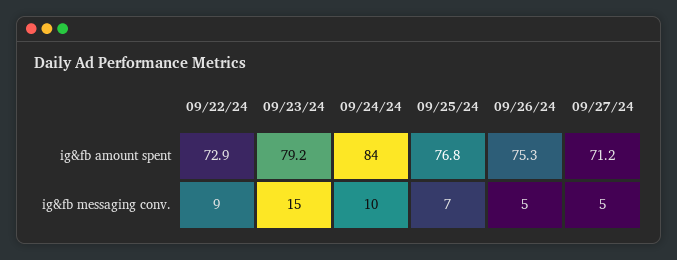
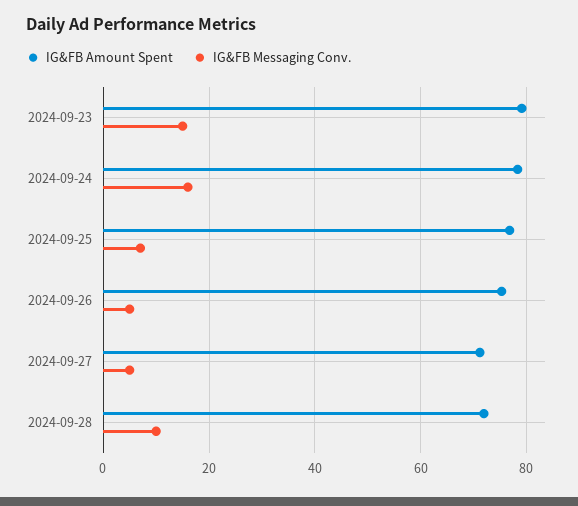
ig&fb amount spent, 09/22/24: 72.9 -> none
ig&fb amount spent, 09/24/24: 84 -> 78
ig&fb messaging conv., 09/22/24: 9 -> none
ig&fb messaging conv., 09/24/24: 10 -> 16
ig&fb amount spent, 2024-09-28: none -> 72
ig&fb messaging conv., 2024-09-28: none -> 10

